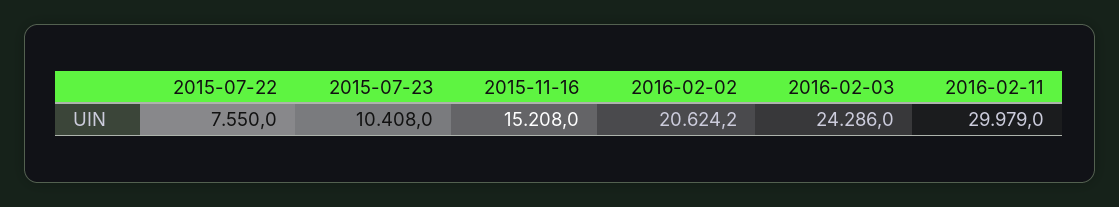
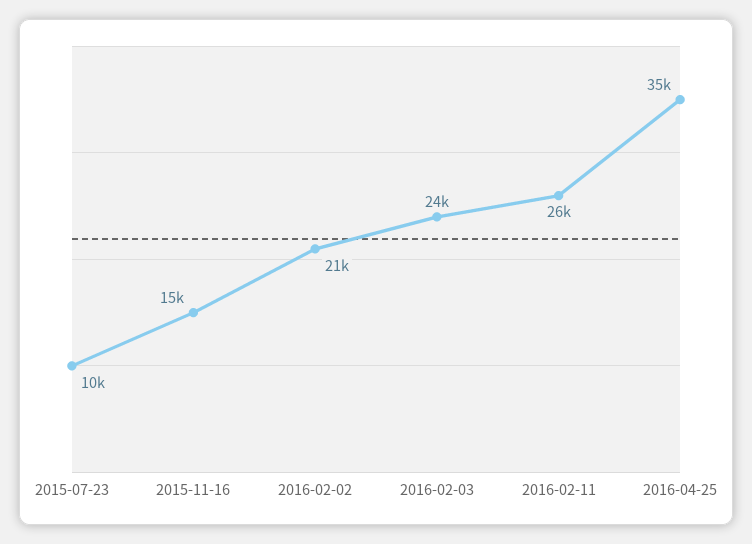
2015-07-22: 7550 -> none
2016-02-11: 29979 -> 26000
2016-04-25: none -> 35000

